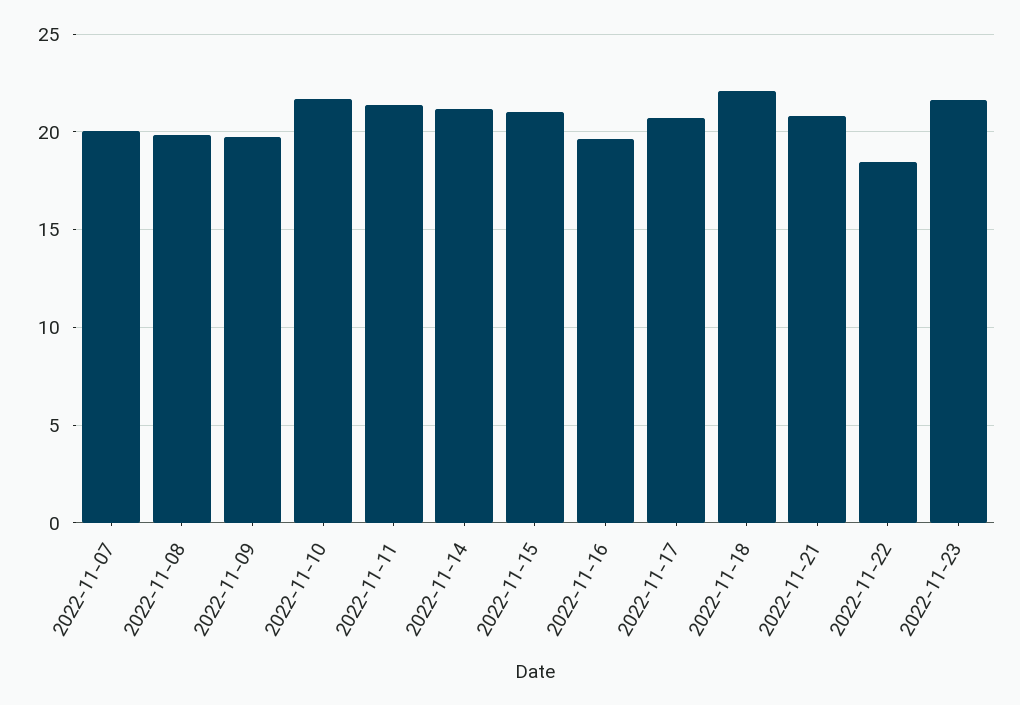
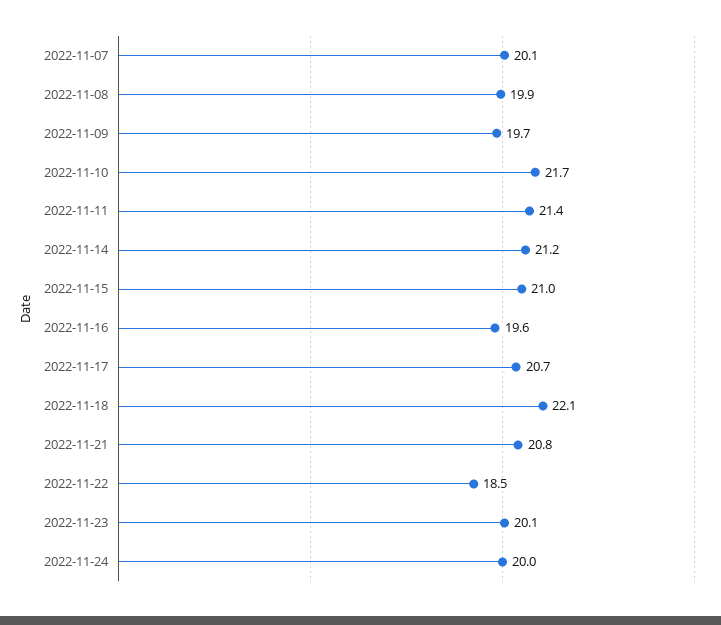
2022-11-23: 21.5 -> 20.1
2022-11-24: none -> 20

